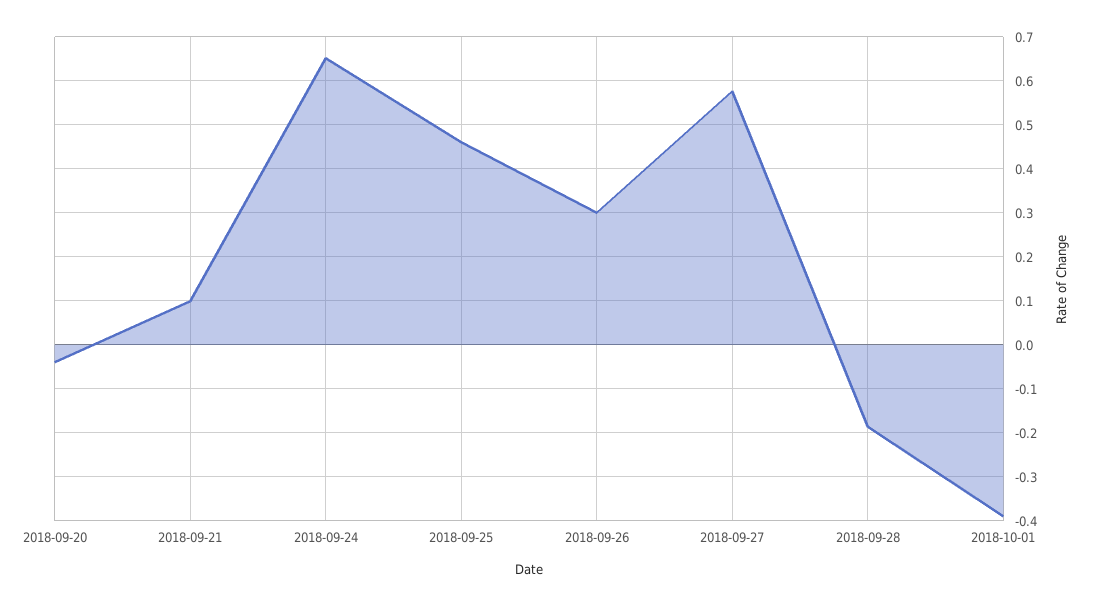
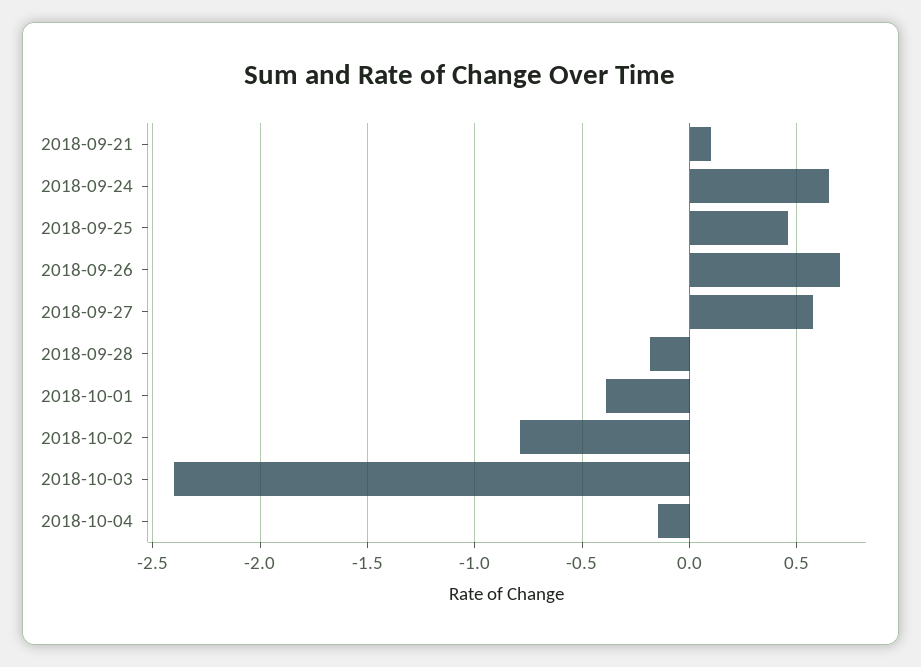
2018-09-20: -0.04 -> none
2018-09-26: 0.3 -> 0.7
2018-10-02: none -> -0.8
2018-10-03: none -> -2.4
2018-10-04: none -> -0.15

